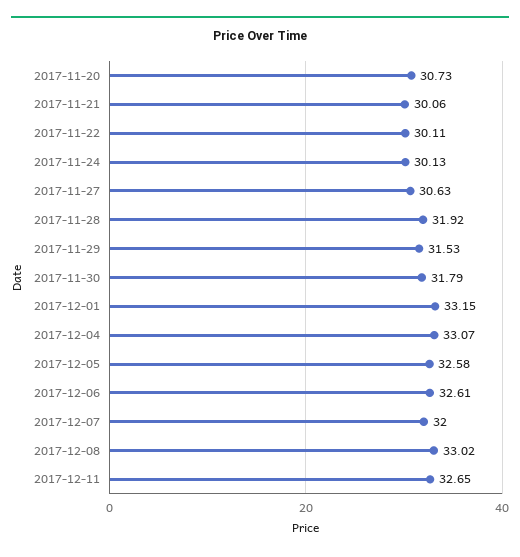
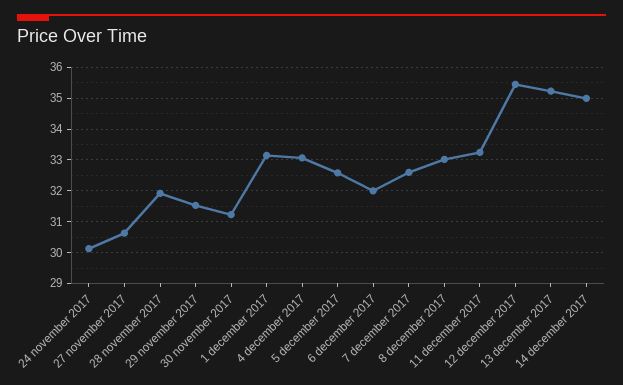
2017-11-20: 30.73 -> none
2017-11-21: 30.06 -> none
2017-11-22: 30.11 -> none
2017-11-30: 31.79 -> 31.2
2017-12-06: 32.61 -> 32
2017-12-07: 32 -> 32.6
2017-12-11: 32.65 -> 33.2
12 december 2017: none -> 35.4
13 december 2017: none -> 35.2
14 december 2017: none -> 35

